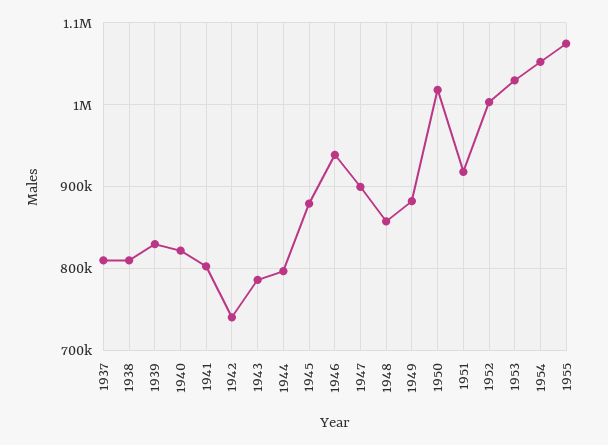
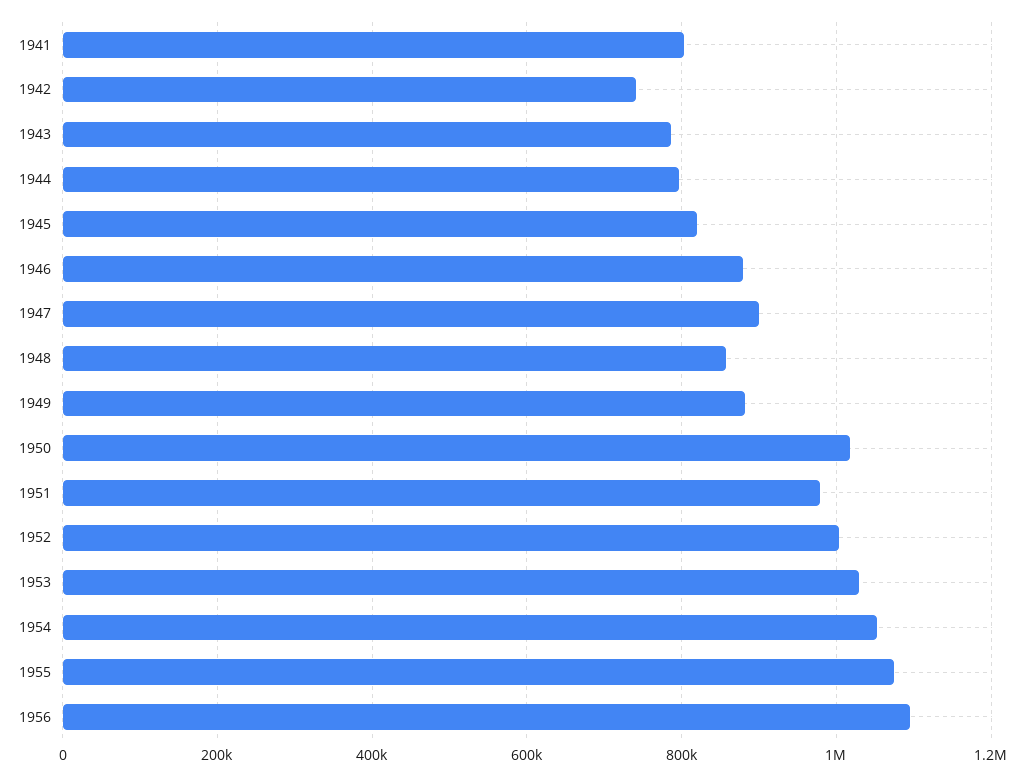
1937: 810000 -> none
1938: 810000 -> none
1939: 830000 -> none
1940: 820000 -> none
1945: 880000 -> 820000
1946: 940000 -> 880000
1951: 920000 -> 980000
1956: none -> 1100000

